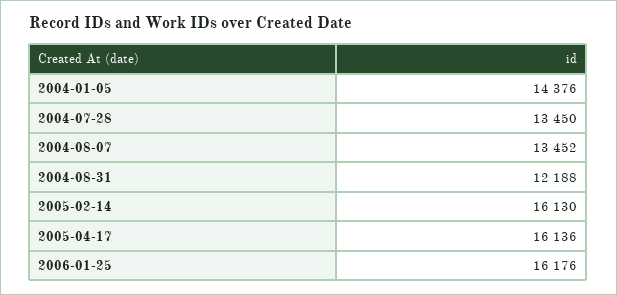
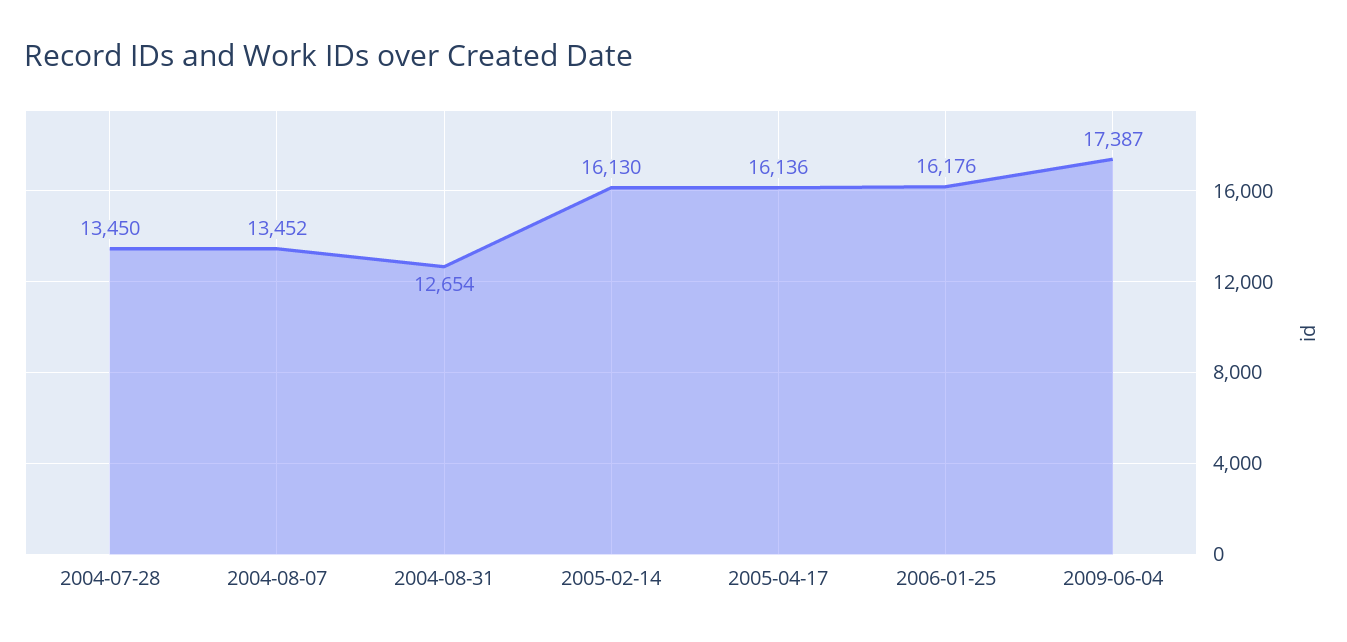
2004-01-05: 14376 -> none
2004-08-31: 12188 -> 12654
2009-06-04: none -> 17387

